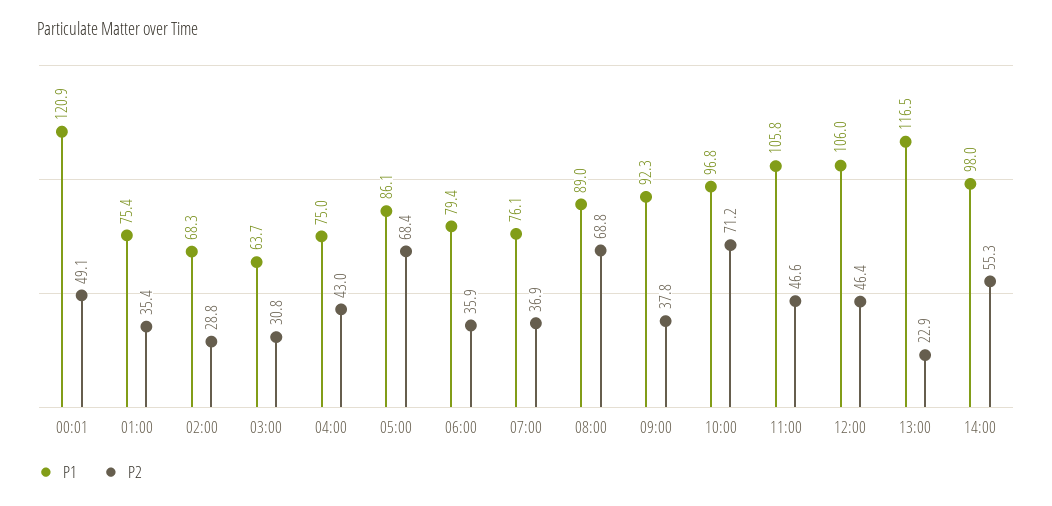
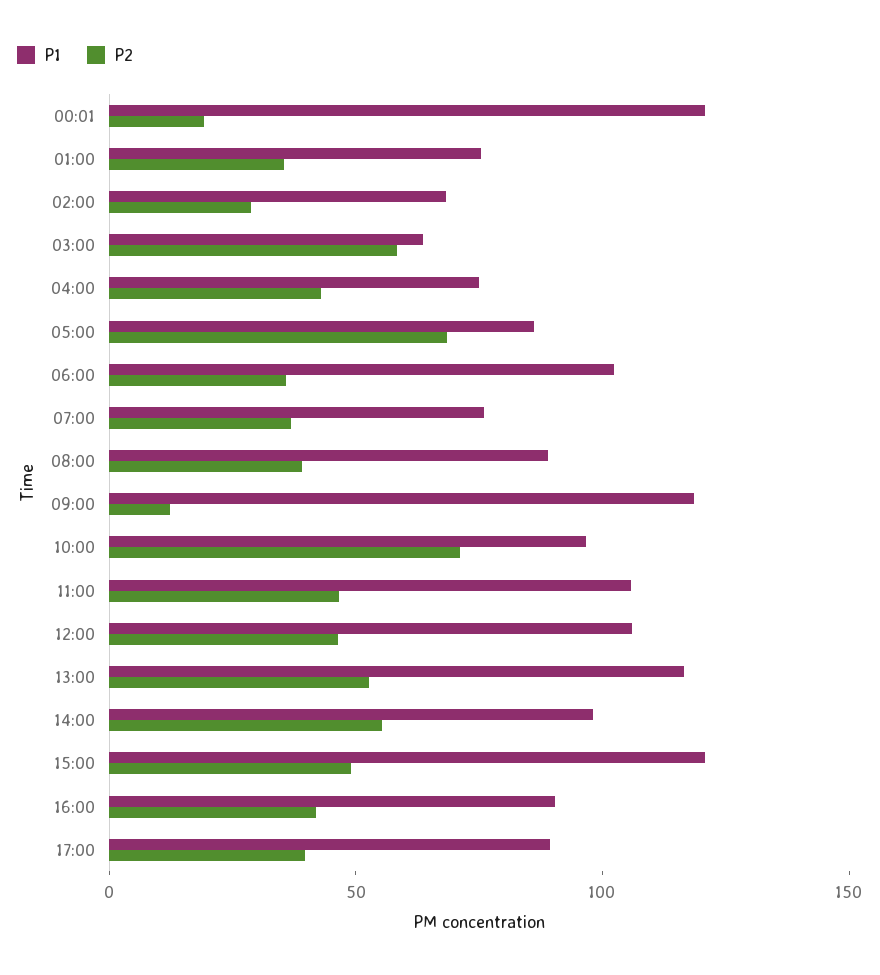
P2, 00:01: 49.1 -> 20
P2, 03:00: 30.8 -> 60
P1, 06:00: 79.4 -> 100
P2, 08:00: 68.8 -> 40
P1, 09:00: 92.3 -> 120
P2, 09:00: 37.8 -> 10
P2, 13:00: 22.9 -> 50
P1, 15:00: none -> 120
P2, 15:00: none -> 50
P1, 16:00: none -> 90
P2, 16:00: none -> 40
P1, 17:00: none -> 90
P2, 17:00: none -> 40

